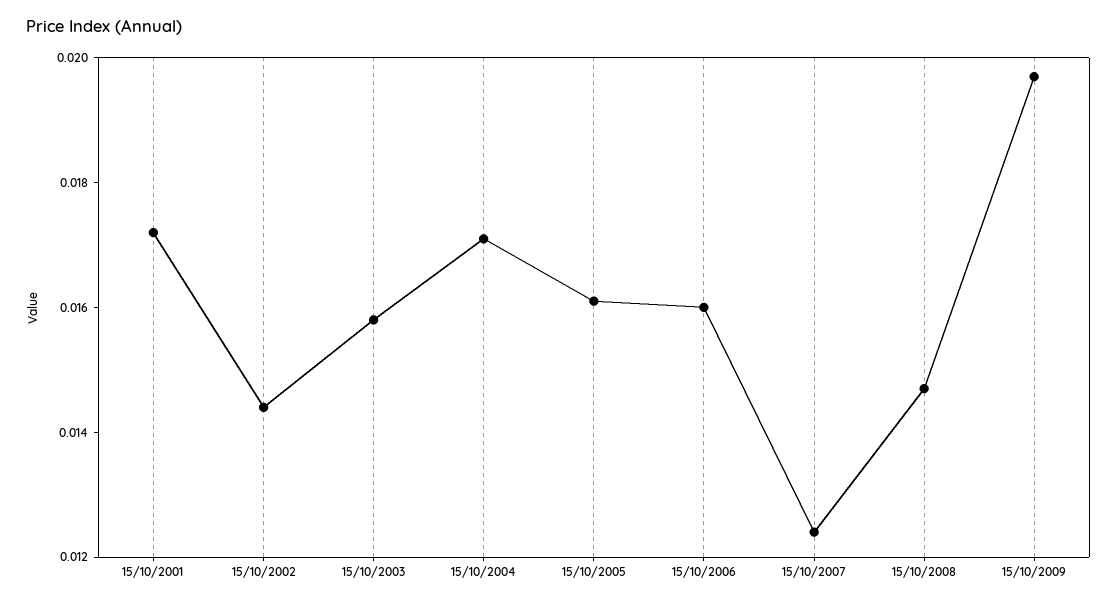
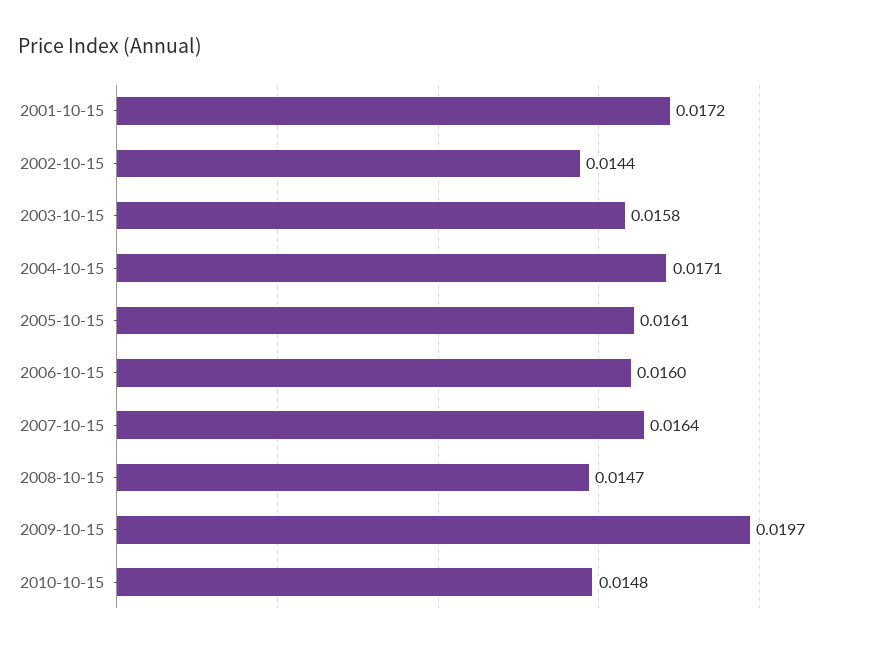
15/10/2007: 0.0125 -> 0.0164
2010-10-15: none -> 0.0148

